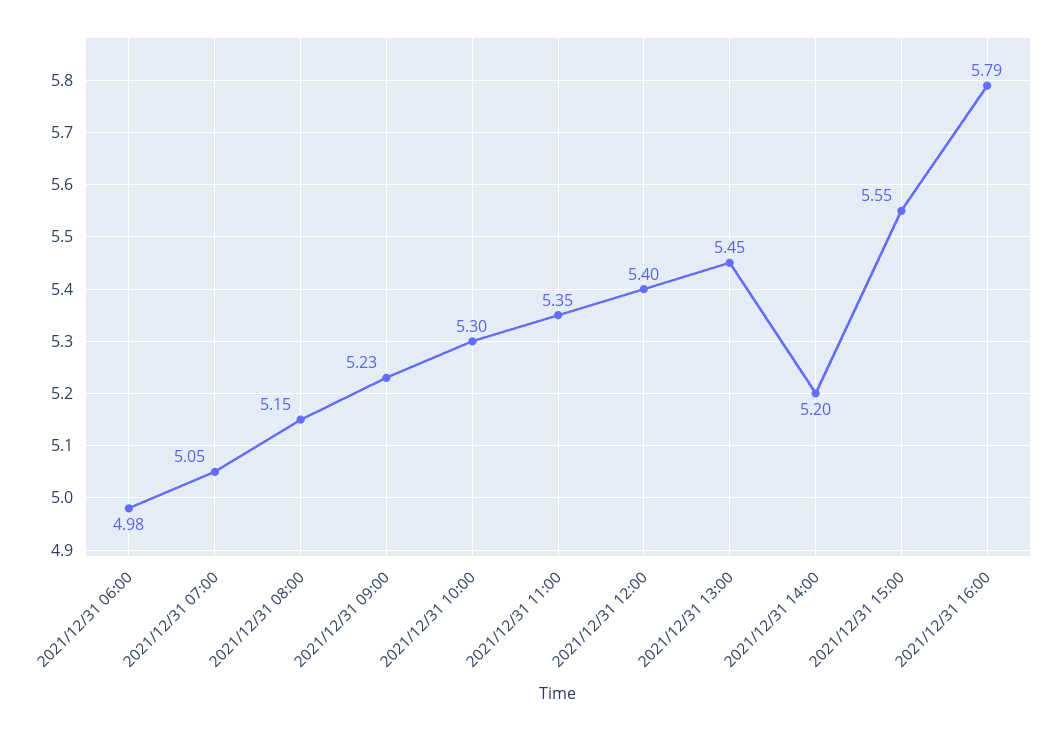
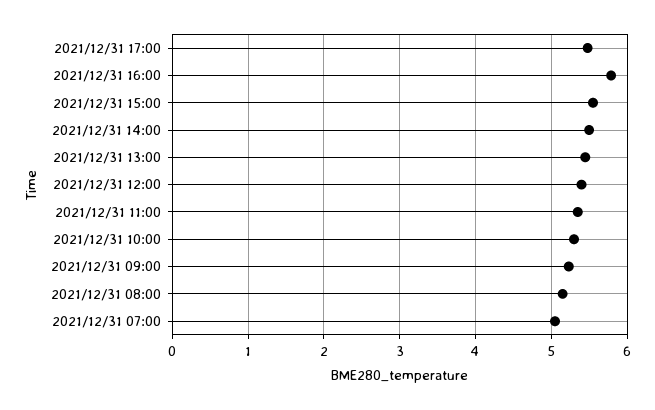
2021/12/31 06:00: 4.98 -> none
2021/12/31 14:00: 5.2 -> 5.5
2021/12/31 17:00: none -> 5.5

